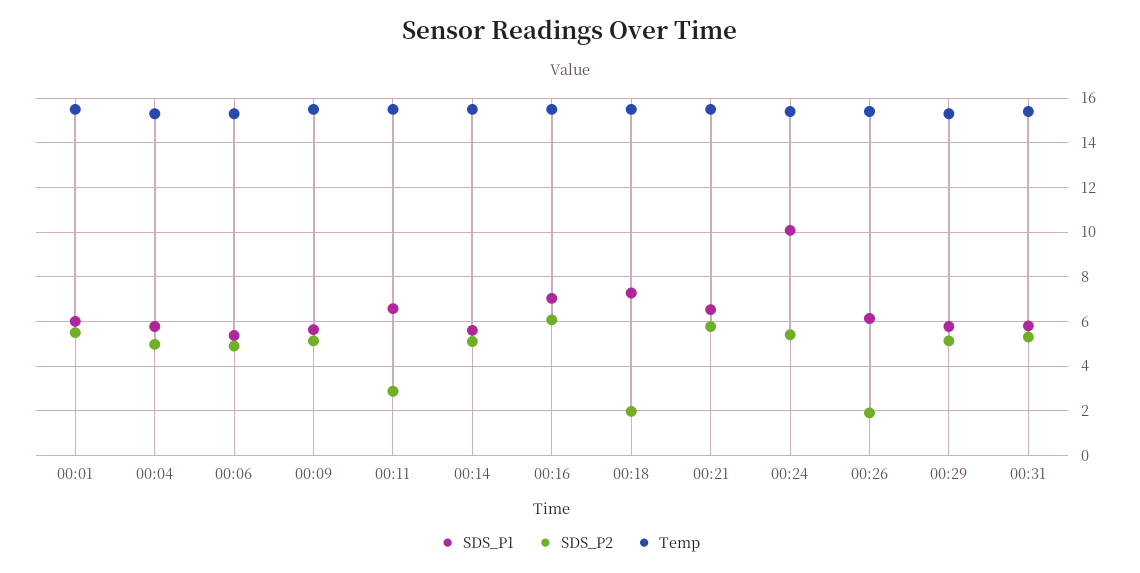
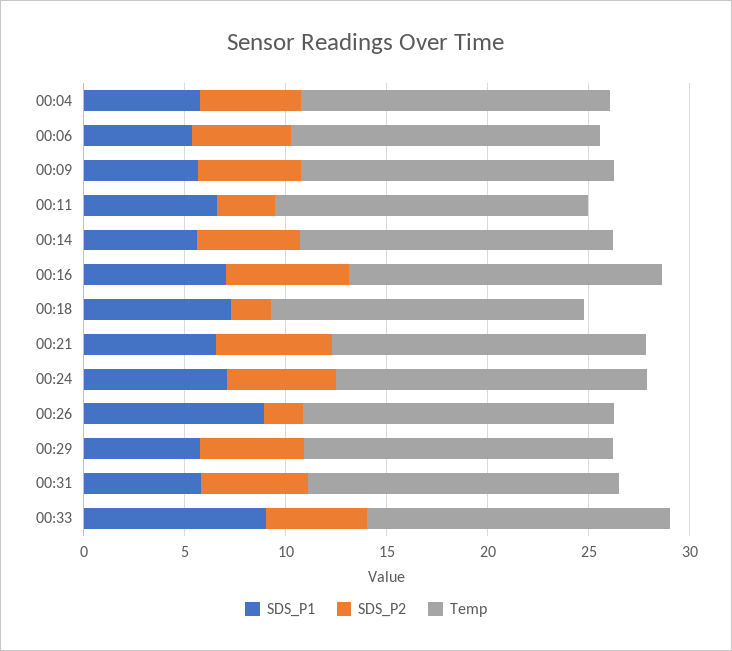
SDS_P1, 00:01: 6 -> none
SDS_P2, 00:01: 5.5 -> none
Temp, 00:01: 15.5 -> none
SDS_P1, 00:24: 10 -> 7
SDS_P1, 00:26: 6 -> 9
SDS_P1, 00:33: none -> 9
SDS_P2, 00:33: none -> 5
Temp, 00:33: none -> 15

